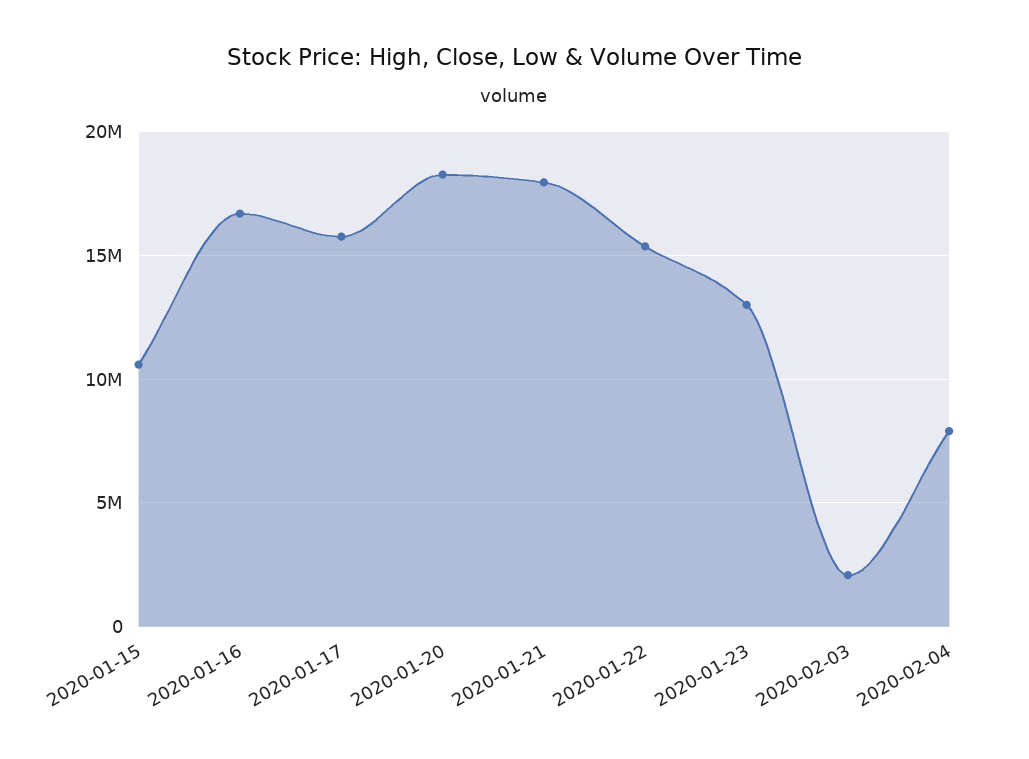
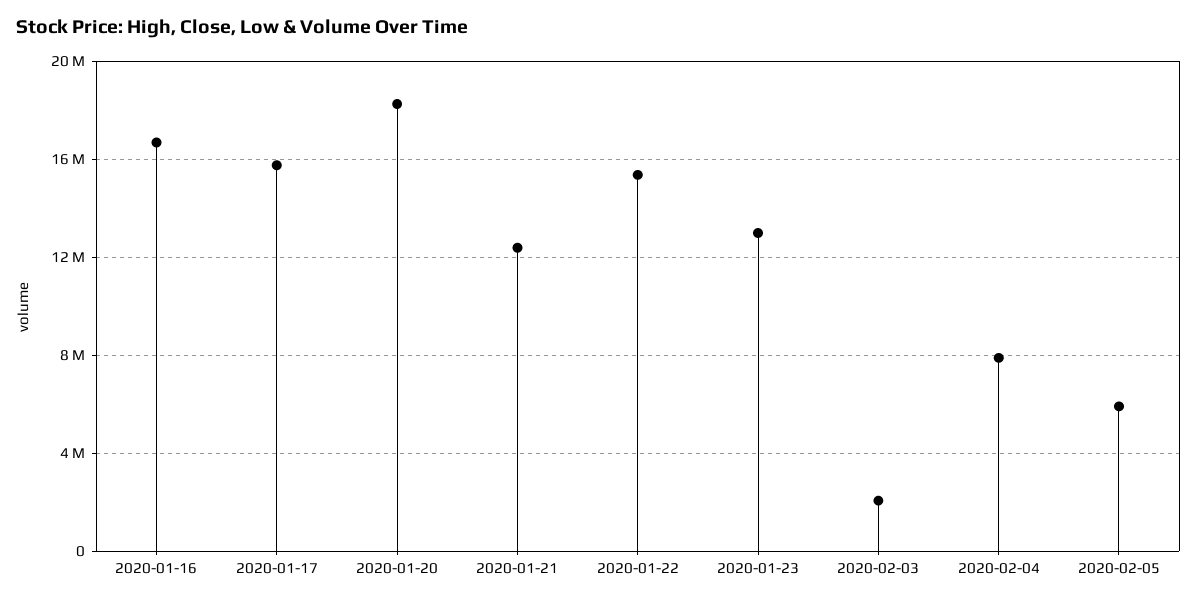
2020-01-15: 10500000 -> none
2020-01-21: 18000000 -> 12500000
2020-02-05: none -> 6000000

